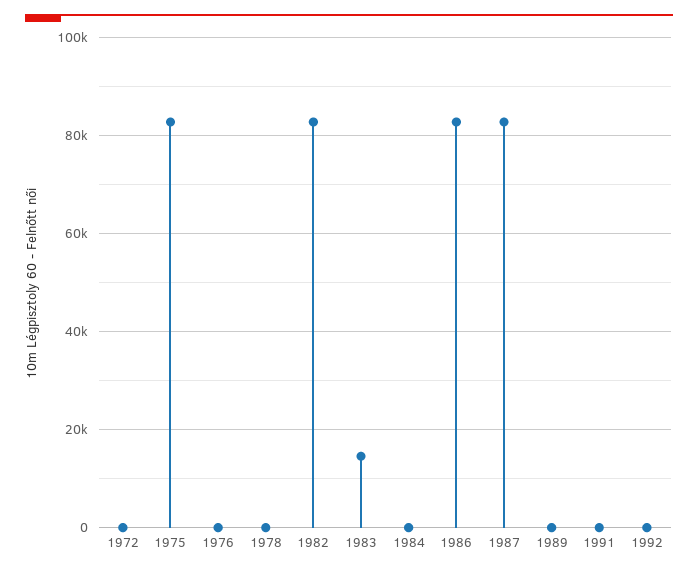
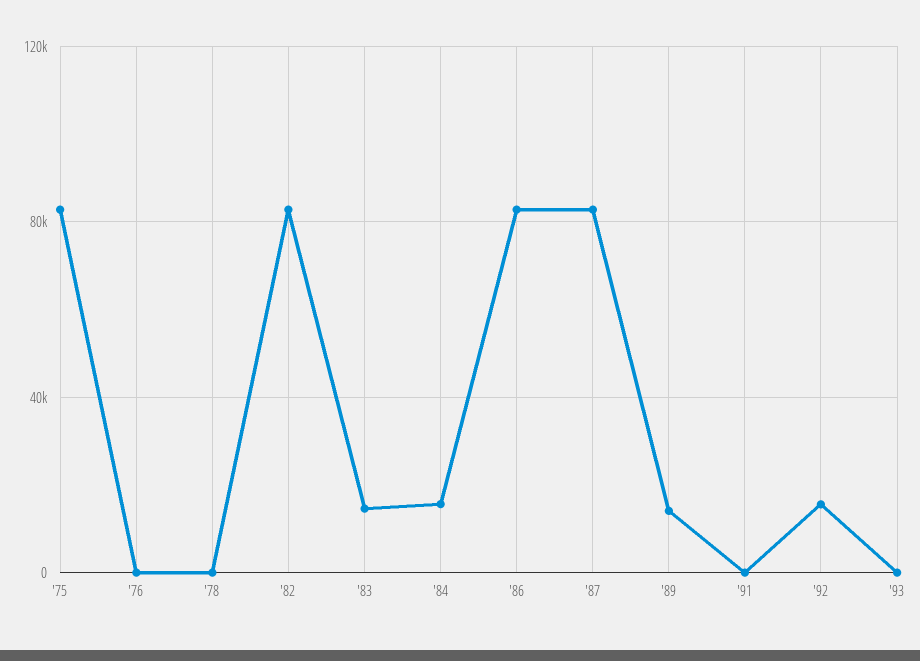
1972: 0 -> none
1984: 0 -> 15000
1989: 0 -> 15000
1992: 0 -> 15000
'93: none -> 0

